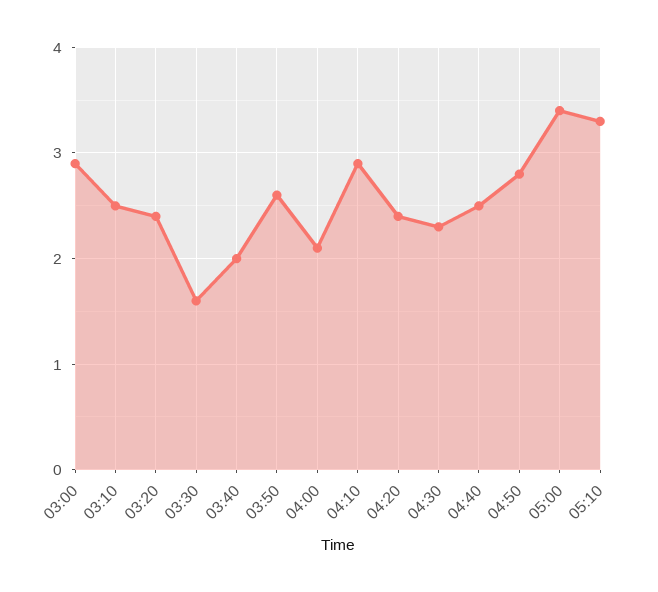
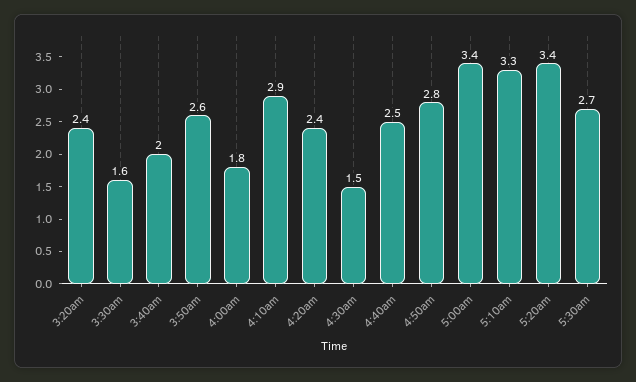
03:00: 2.9 -> none
03:10: 2.5 -> none
04:00: 2.1 -> 1.8
04:30: 2.3 -> 1.5
5:20am: none -> 3.4
5:30am: none -> 2.7

